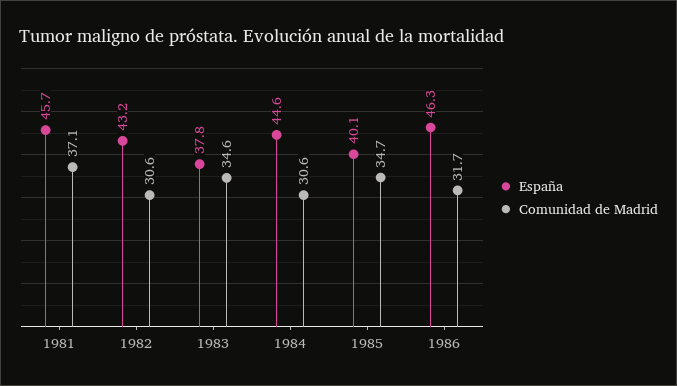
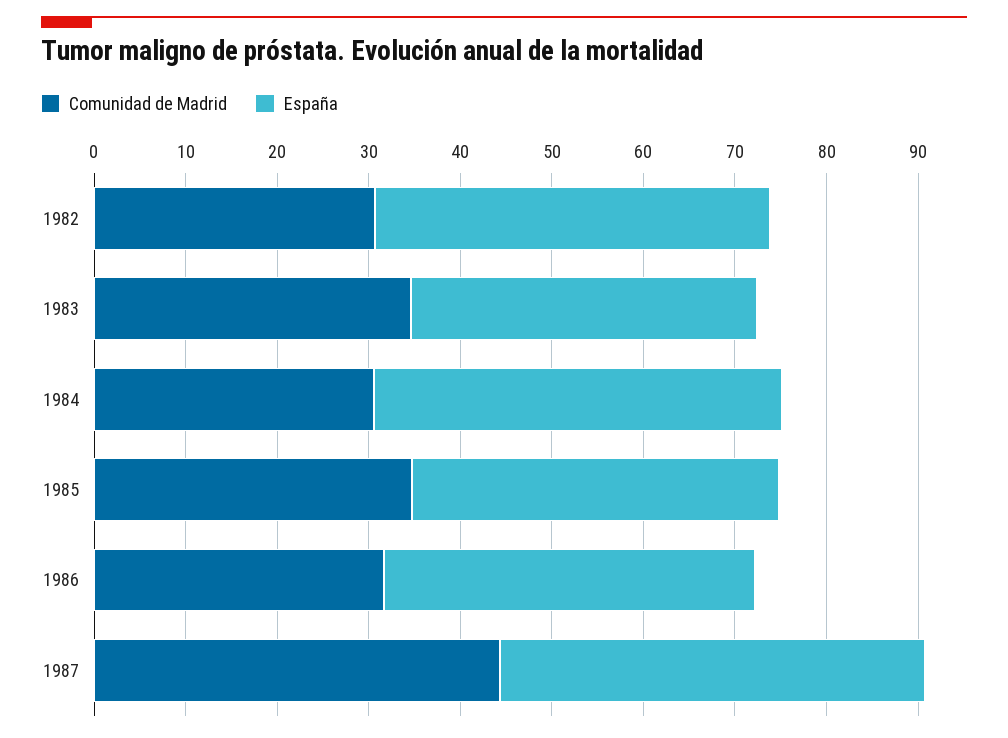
España, 1981: 45.7 -> none
Comunidad de Madrid, 1981: 37.1 -> none
España, 1986: 46.3 -> 40
Comunidad de Madrid, 1987: none -> 44
España, 1987: none -> 46

